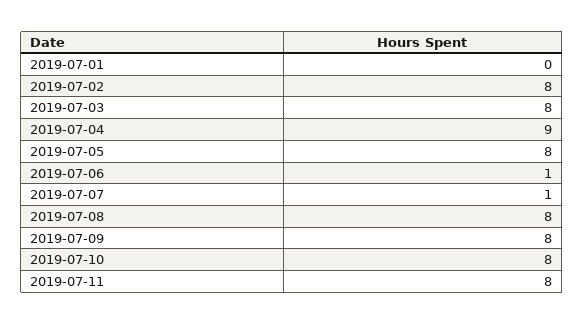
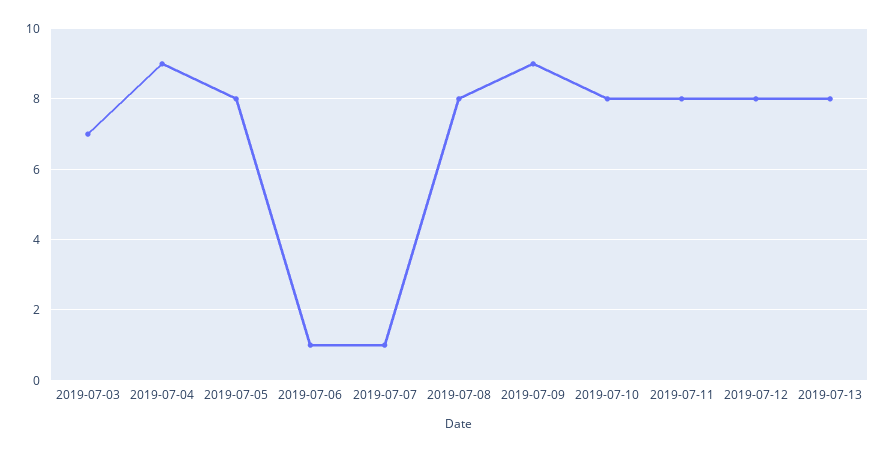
2019-07-01: 0 -> none
2019-07-02: 8 -> none
2019-07-03: 8 -> 7
2019-07-09: 8 -> 9
2019-07-12: none -> 8
2019-07-13: none -> 8

